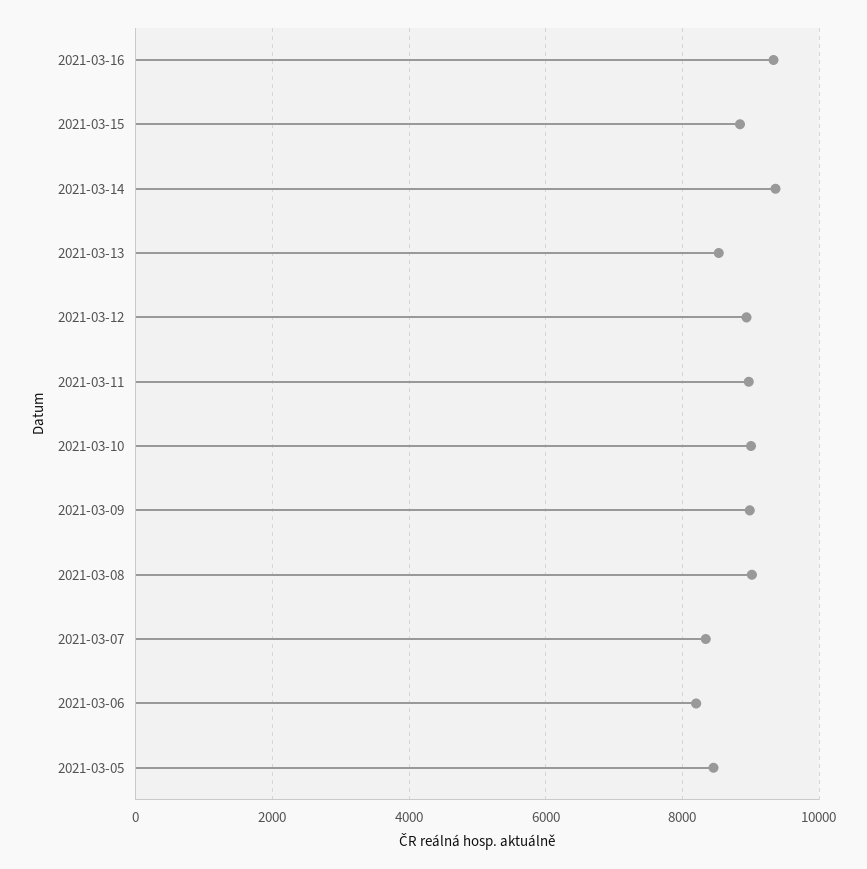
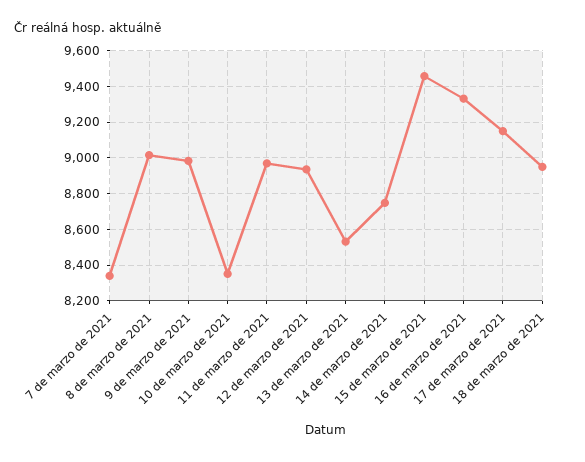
2021-03-15: 8800 -> 9450
2021-03-14: 9400 -> 8750
2021-03-10: 9000 -> 8350
2021-03-06: 8200 -> none
2021-03-05: 8400 -> none
17 de marzo de 2021: none -> 9150
18 de marzo de 2021: none -> 8950

